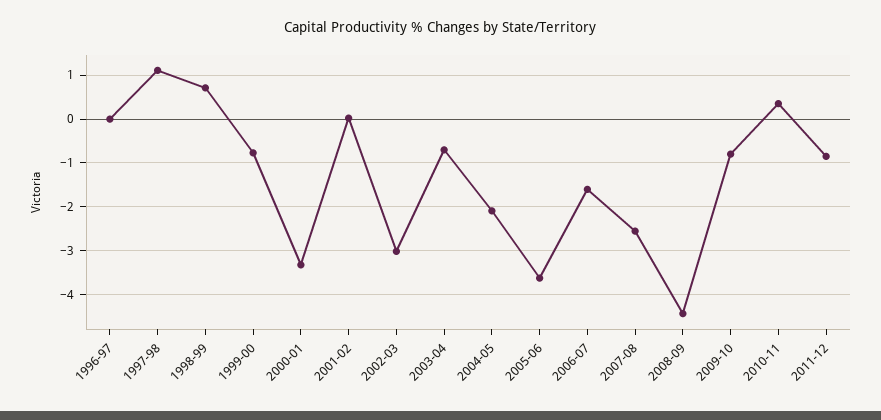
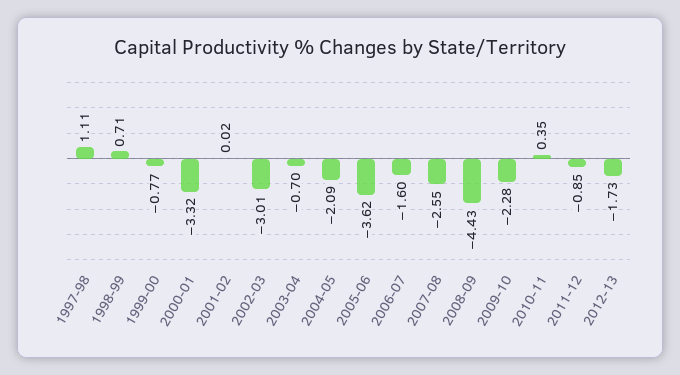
1996-97: 0 -> none
2009-10: -0.8 -> -2.28
2012-13: none -> -1.73

